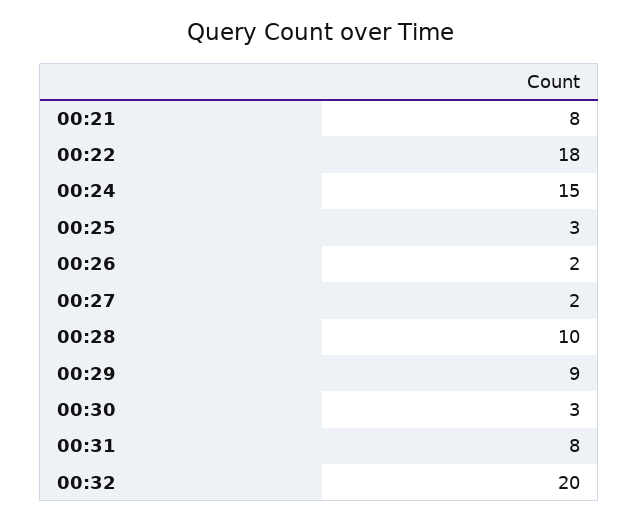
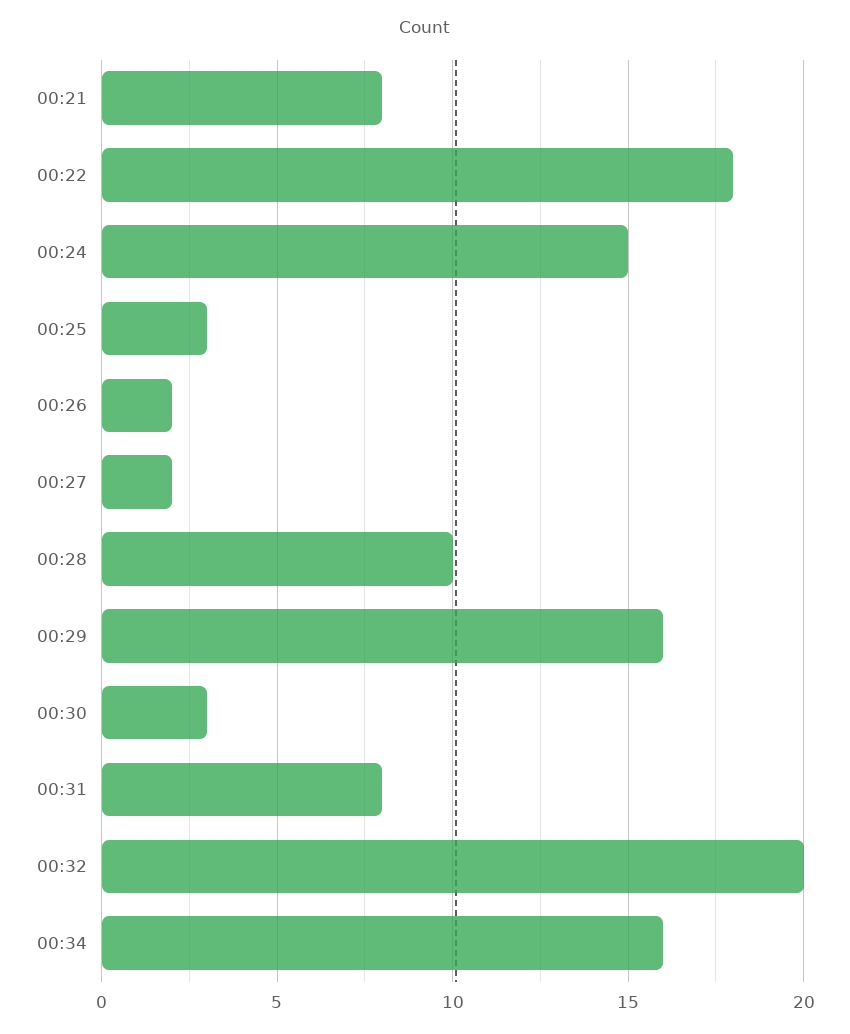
00:29: 9 -> 16
00:34: none -> 16

